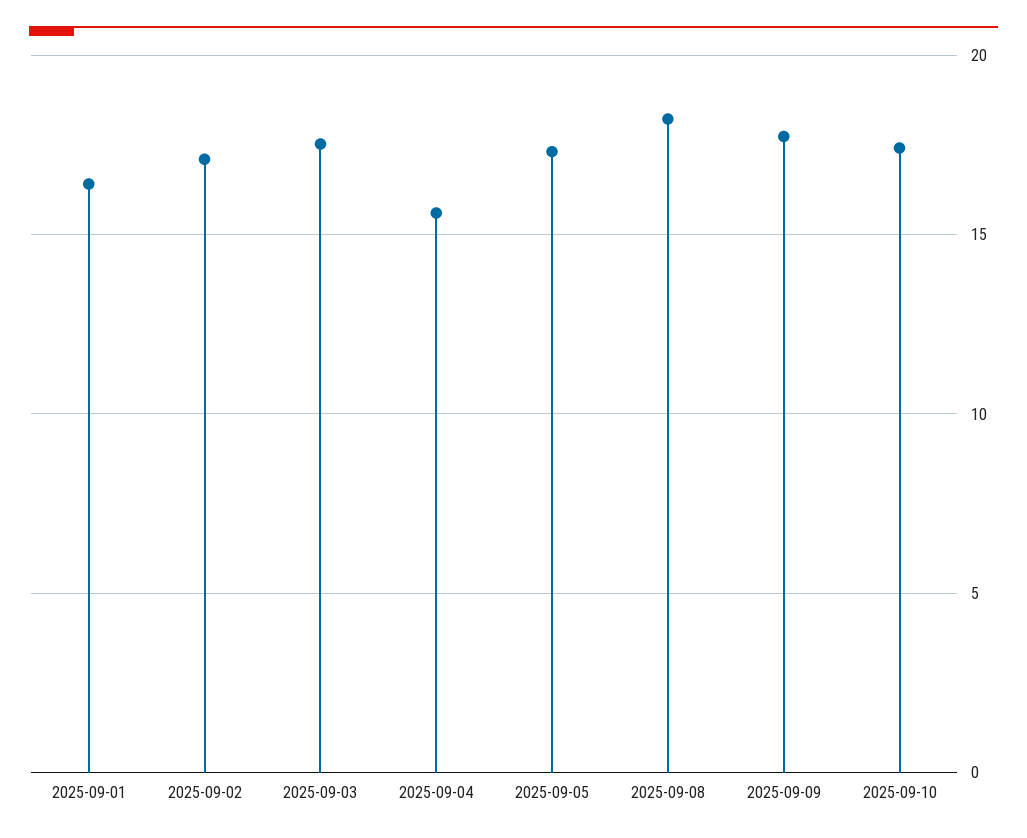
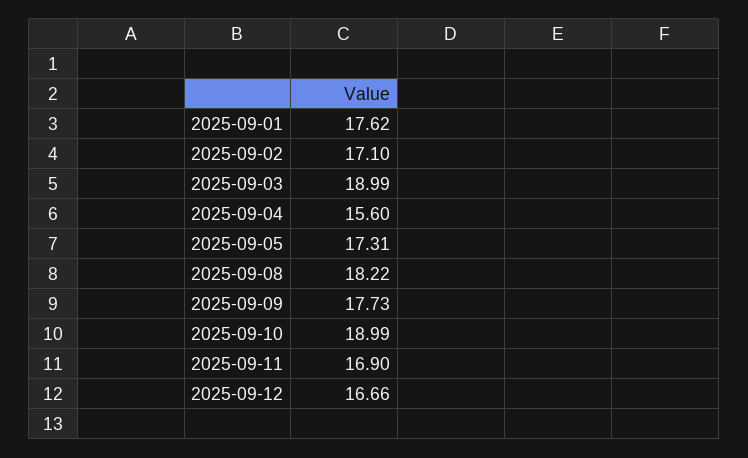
2025-09-01: 16.5 -> 17.62
2025-09-03: 17.5 -> 18.99
2025-09-10: 17.5 -> 18.99
2025-09-11: none -> 16.9
2025-09-12: none -> 16.66

